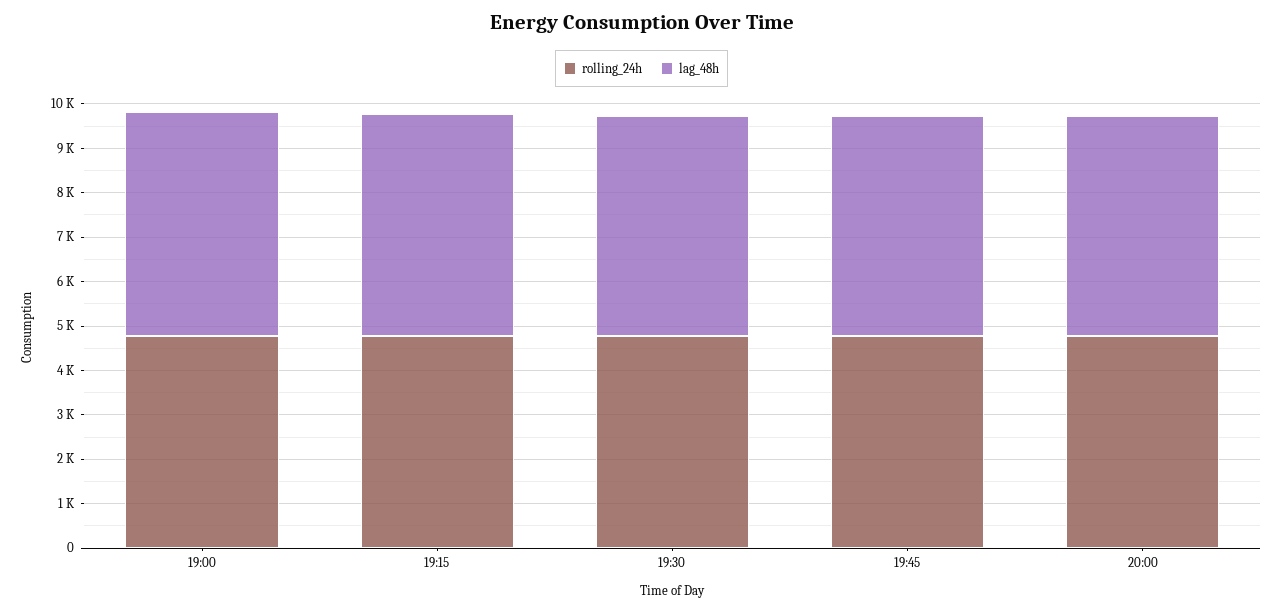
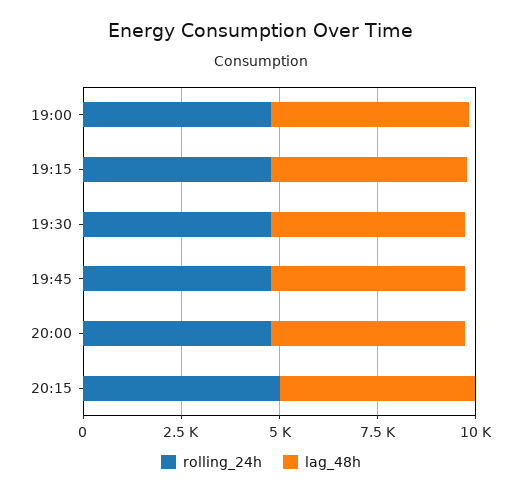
rolling_24h, 20:15: none -> 5000
lag_48h, 20:15: none -> 5000

